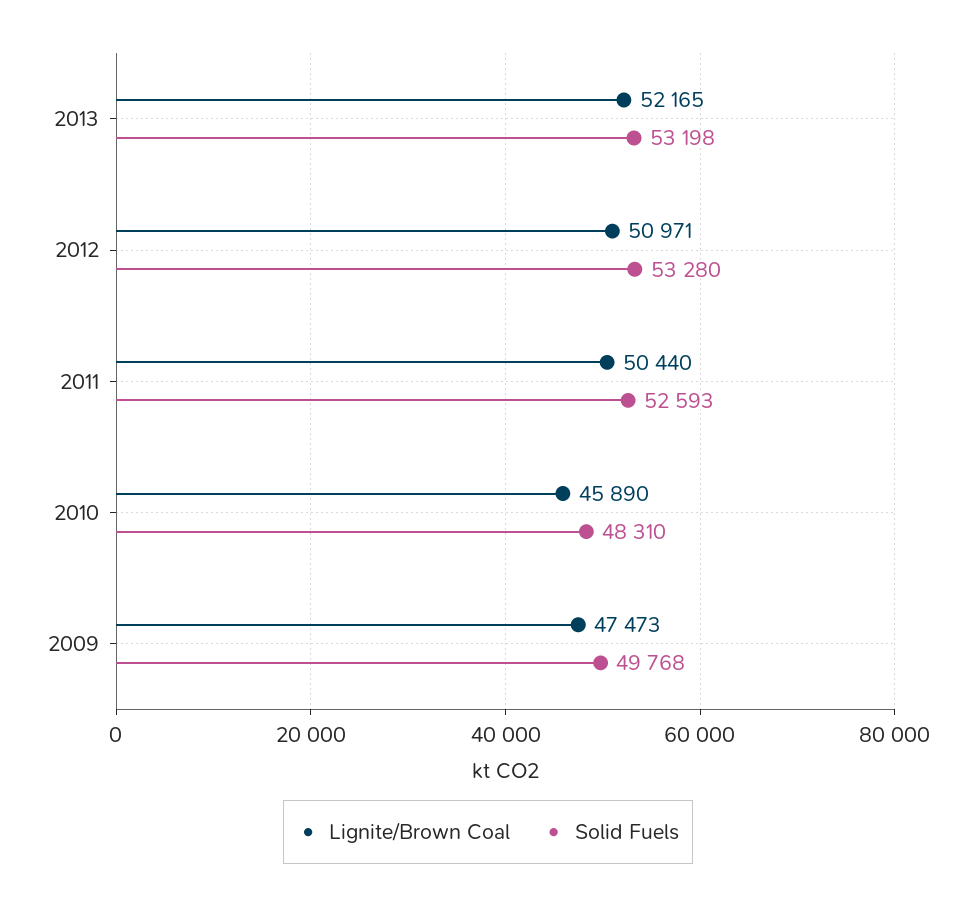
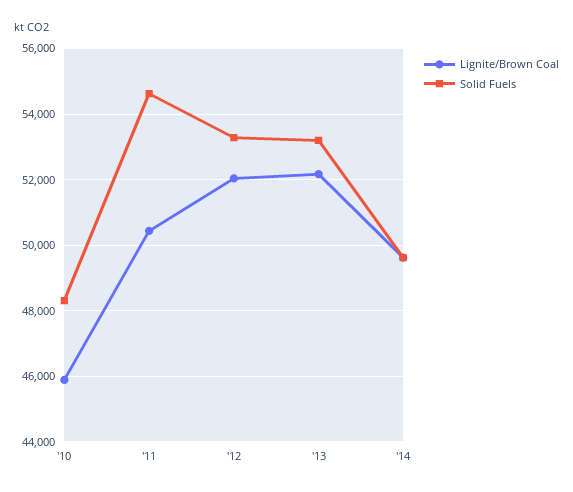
Lignite/Brown Coal, 2012: 50971 -> 52000
Solid Fuels, 2011: 52593 -> 54600
Lignite/Brown Coal, 2009: 47473 -> none
Solid Fuels, 2009: 49768 -> none
Lignite/Brown Coal, '14: none -> 49600
Solid Fuels, '14: none -> 49600

